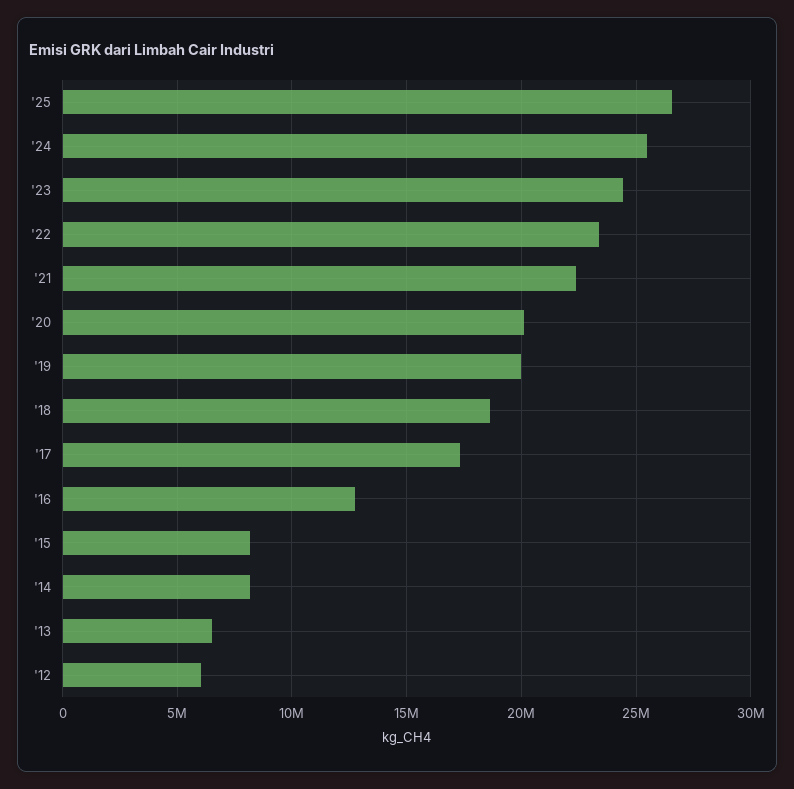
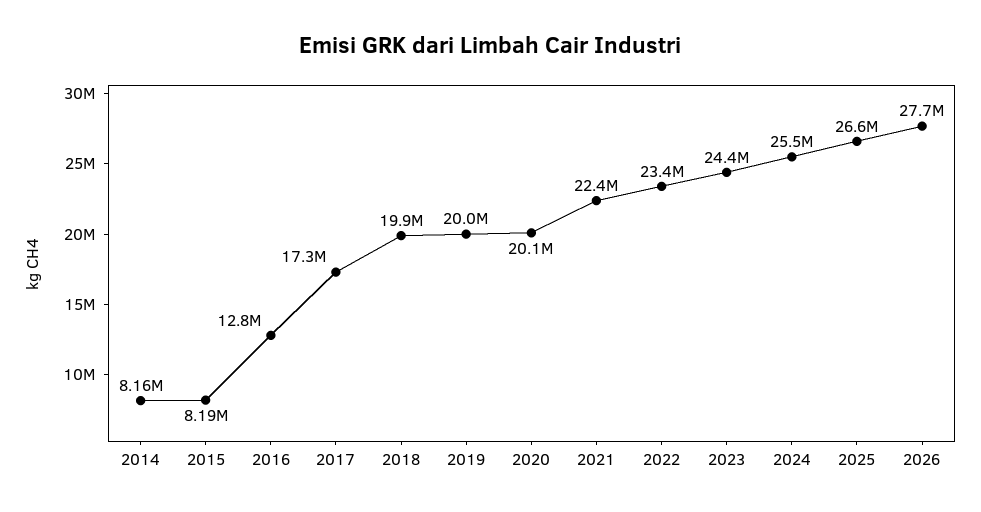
'18: 18500000 -> 19900000
'13: 6500000 -> none
'12: 6000000 -> none
2026: none -> 27700000

